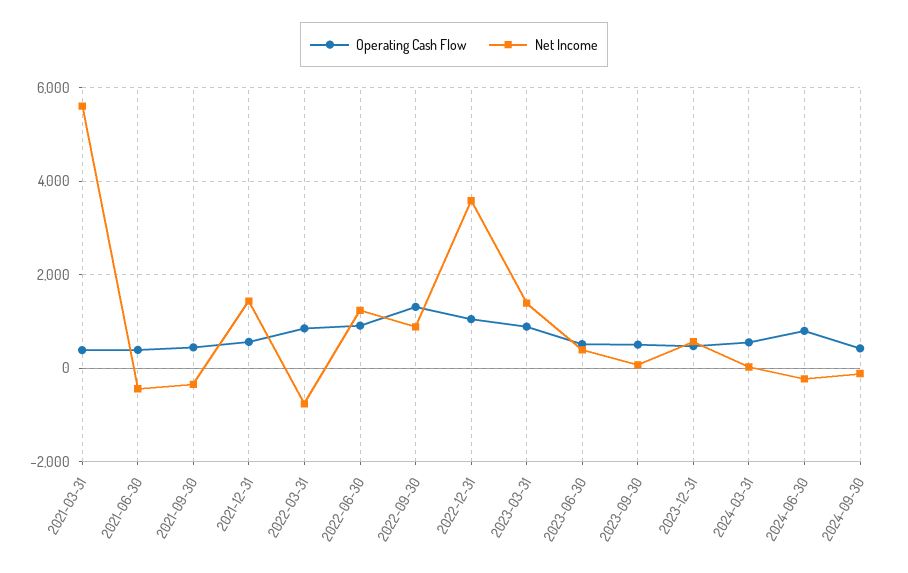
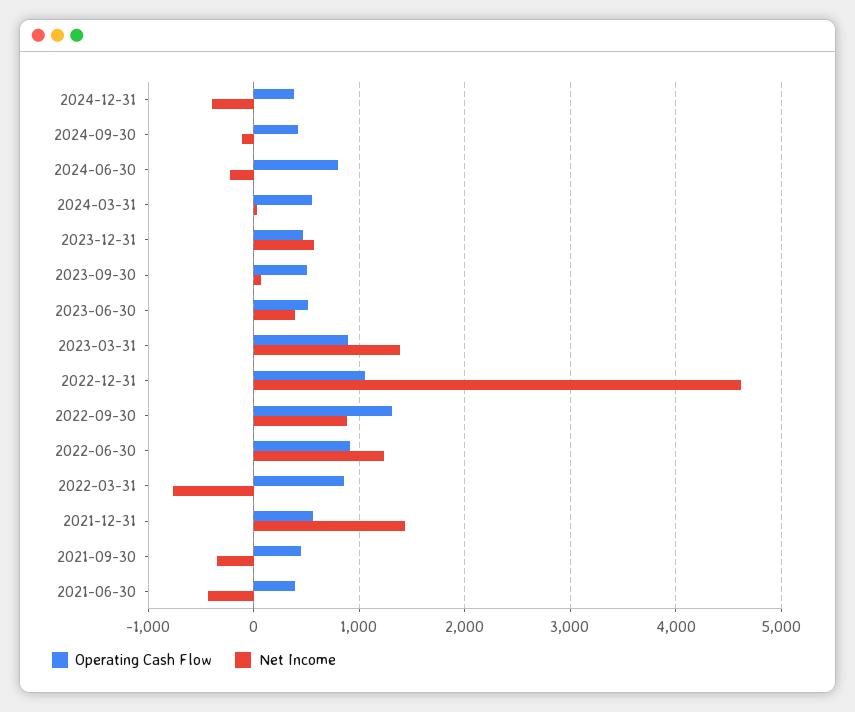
Operating Cash Flow, 2021-03-31: 400 -> none
Net Income, 2021-03-31: 5600 -> none
Net Income, 2022-12-31: 3600 -> 4600
Operating Cash Flow, 2024-12-31: none -> 400
Net Income, 2024-12-31: none -> -400

